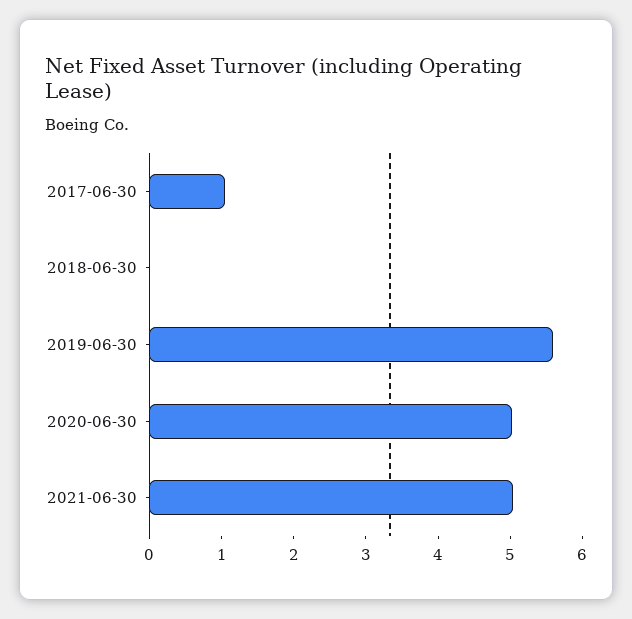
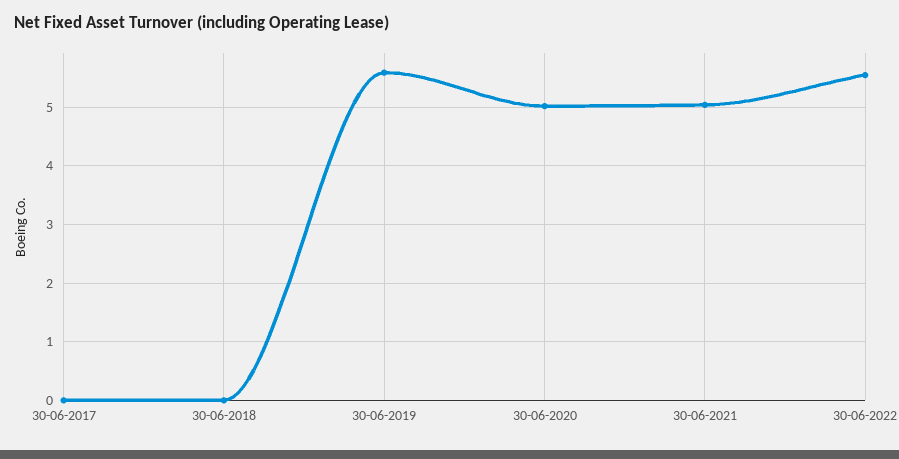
2017-06-30: 1 -> 0
30-06-2022: none -> 5.6

